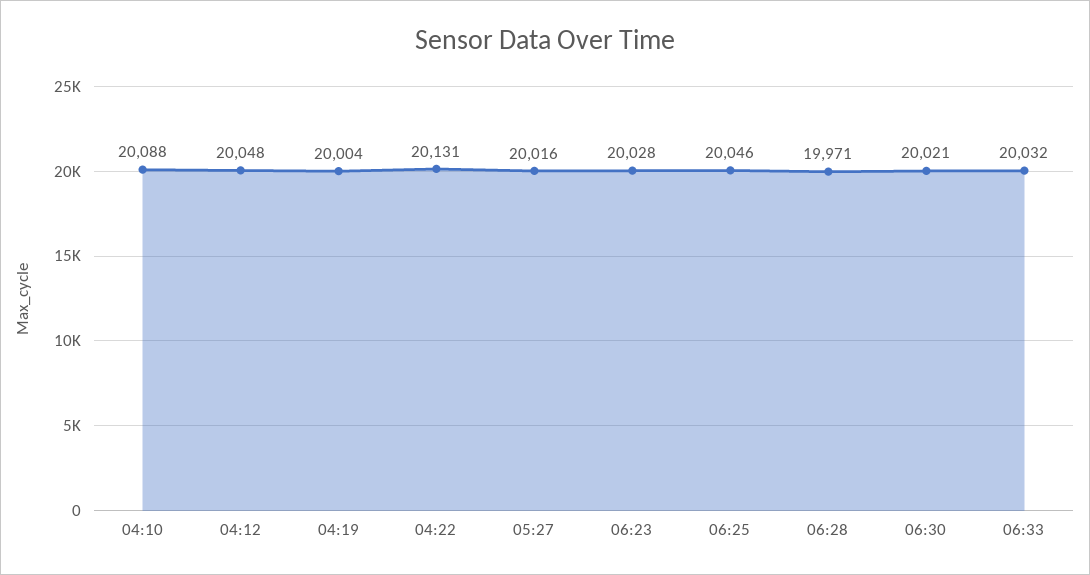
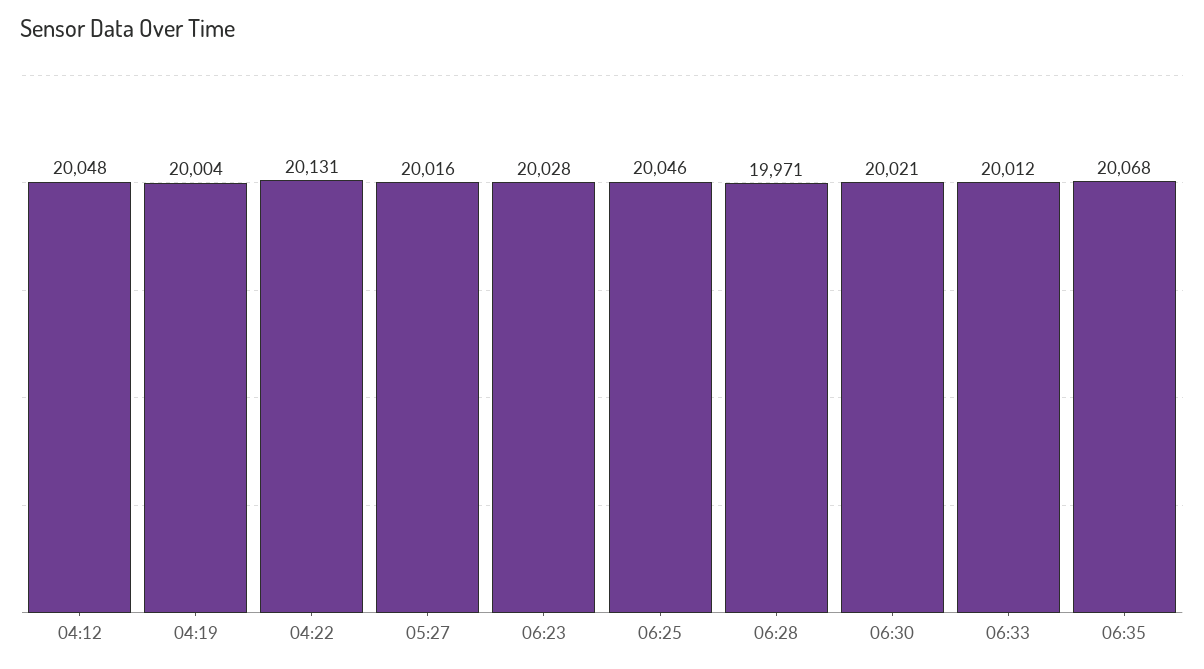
04:10: 20088 -> none
06:33: 20032 -> 20012
06:35: none -> 20068

